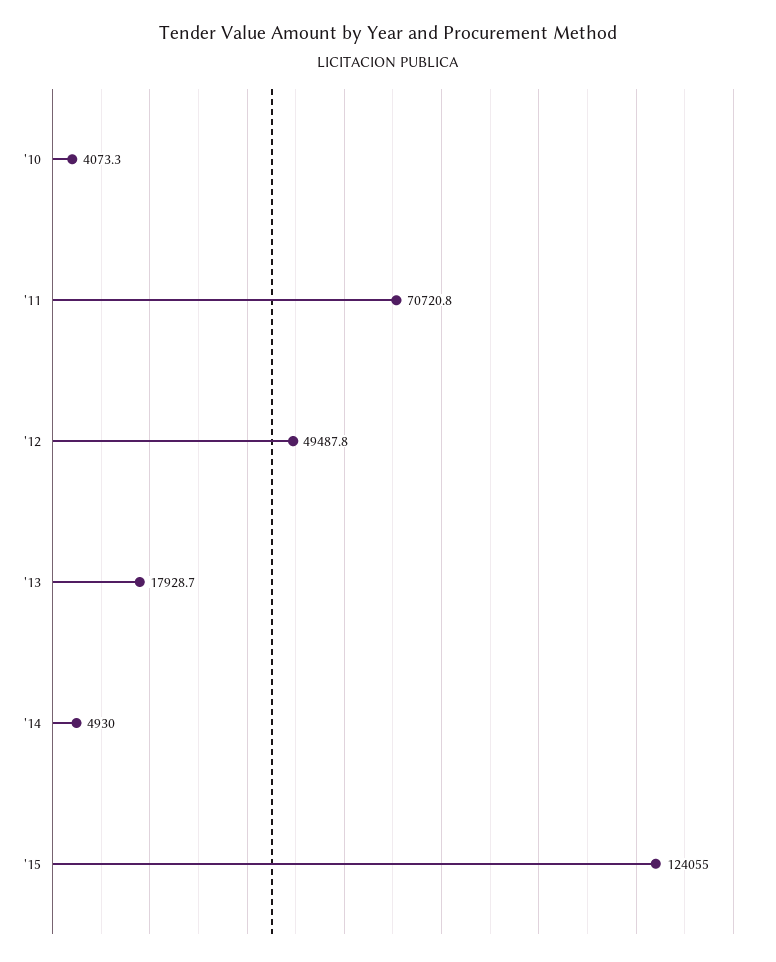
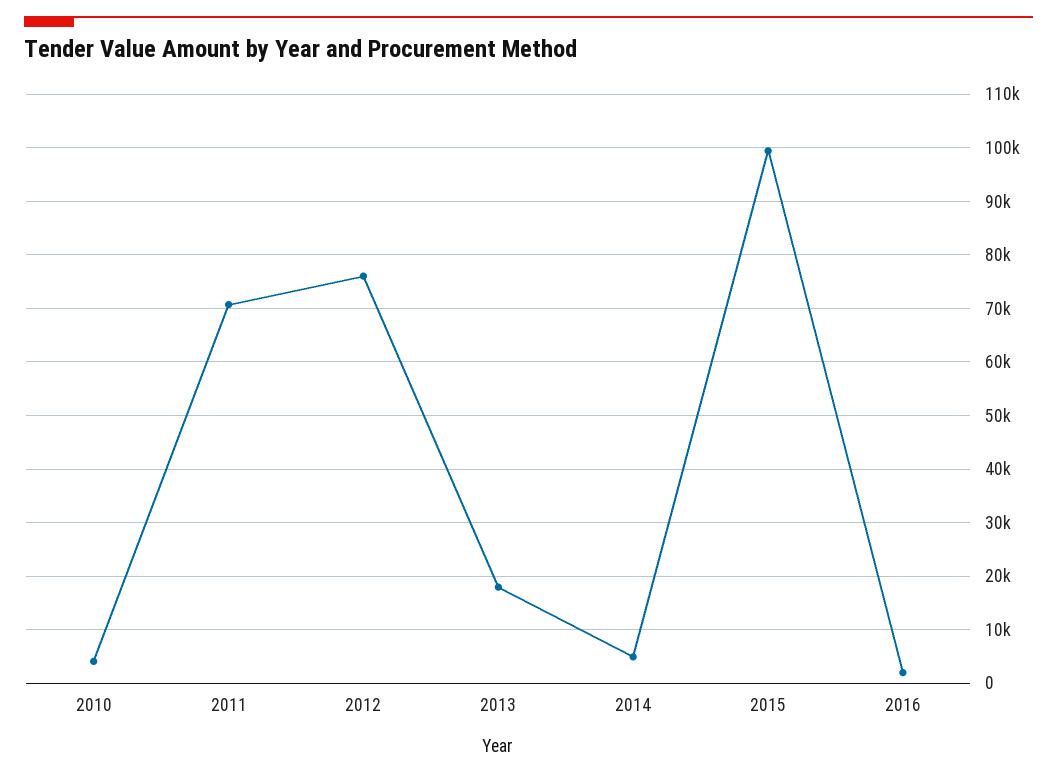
'12: 49487.8 -> 76000
'15: 124055 -> 100000
2016: none -> 2000

